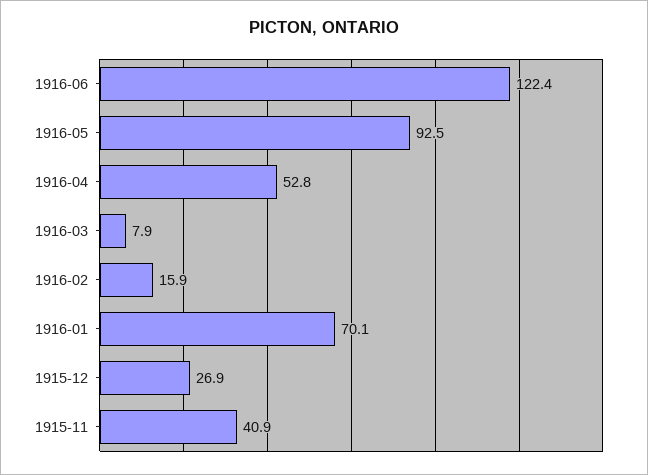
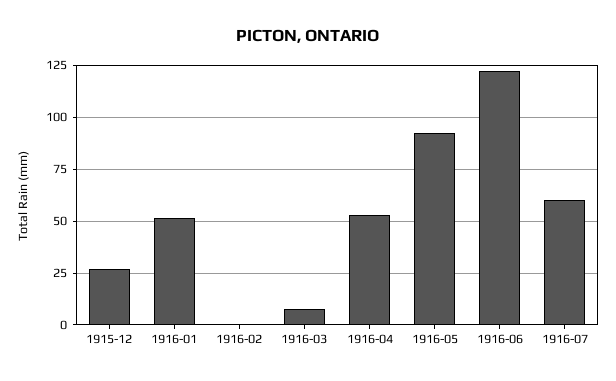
1916-02: 15.9 -> 0
1916-01: 70.1 -> 50
1915-11: 40.9 -> none
1916-07: none -> 60

